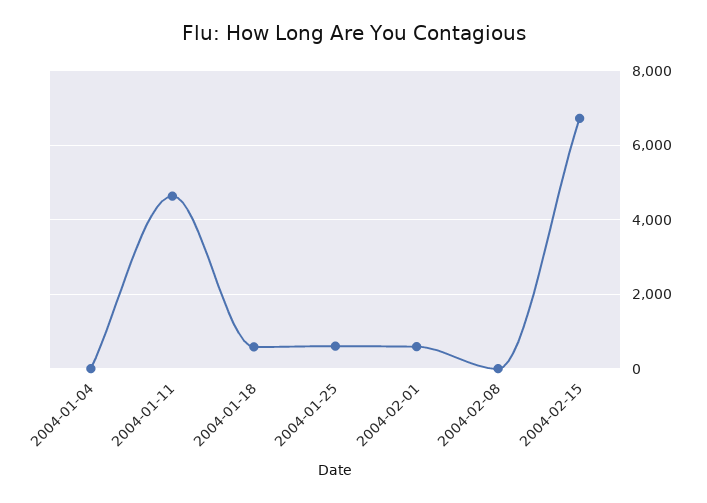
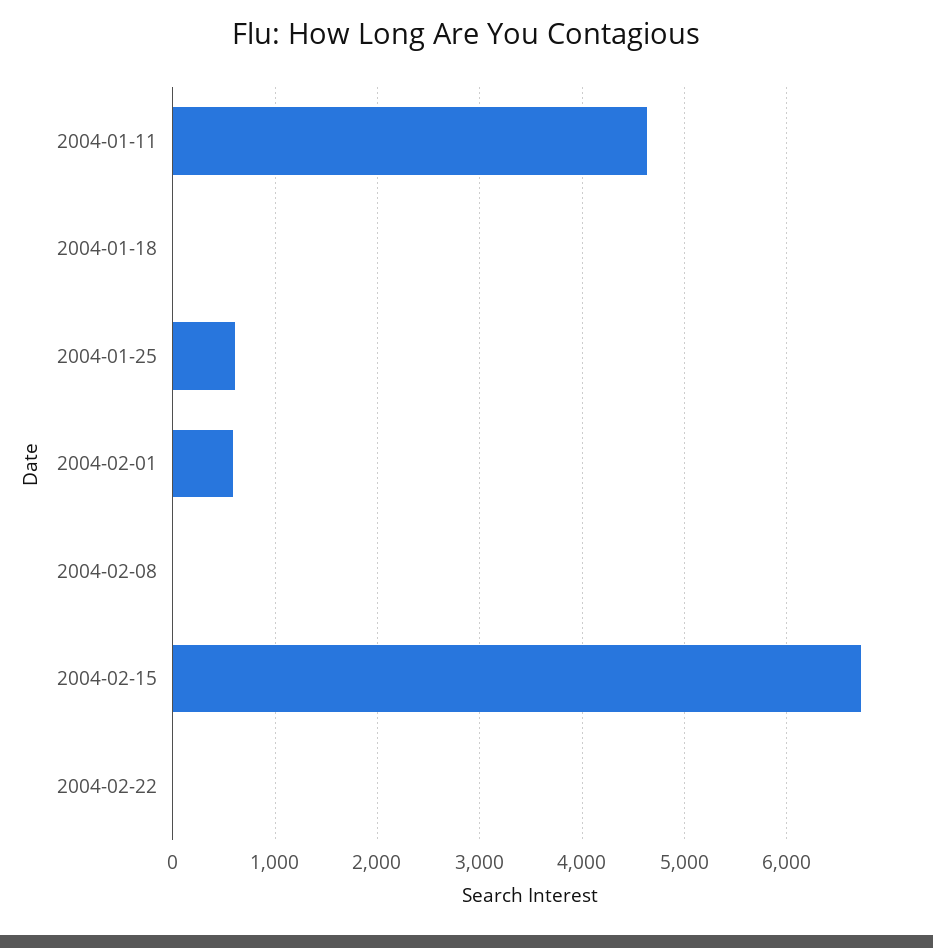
2004-01-04: 0 -> none
2004-01-18: 600 -> 0
2004-02-22: none -> 0

